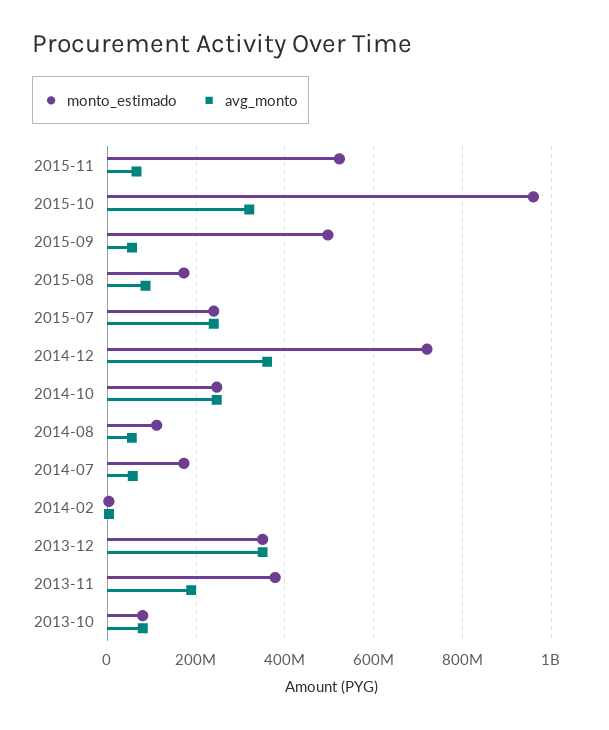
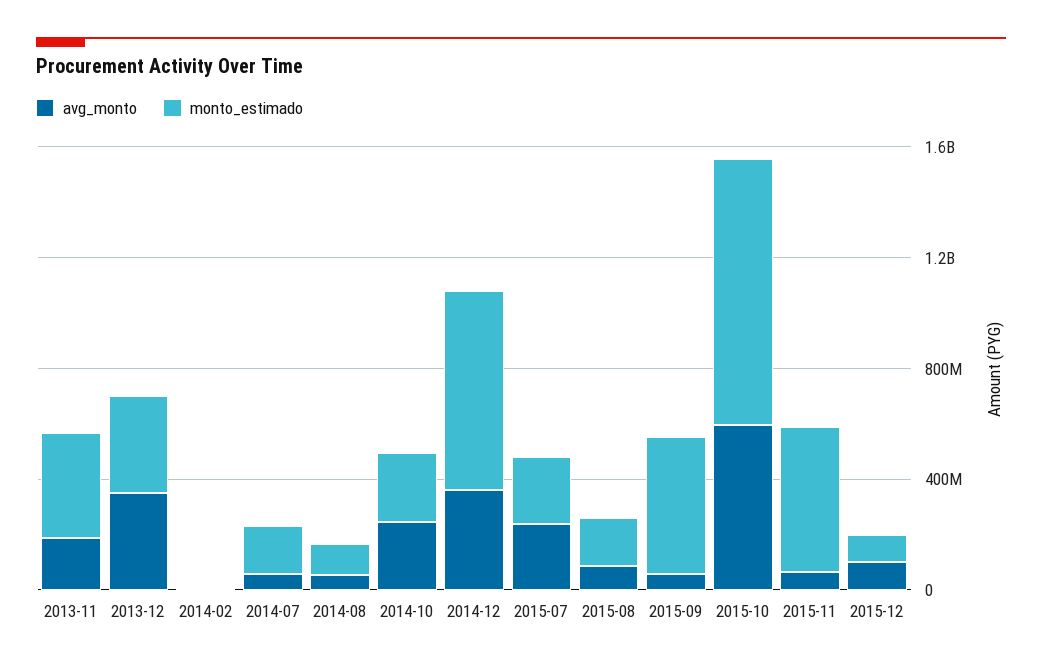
avg_monto, 2015-10: 320000000 -> 600000000
monto_estimado, 2013-10: 80000000 -> none
avg_monto, 2013-10: 80000000 -> none
avg_monto, 2015-12: none -> 100000000
monto_estimado, 2015-12: none -> 100000000

